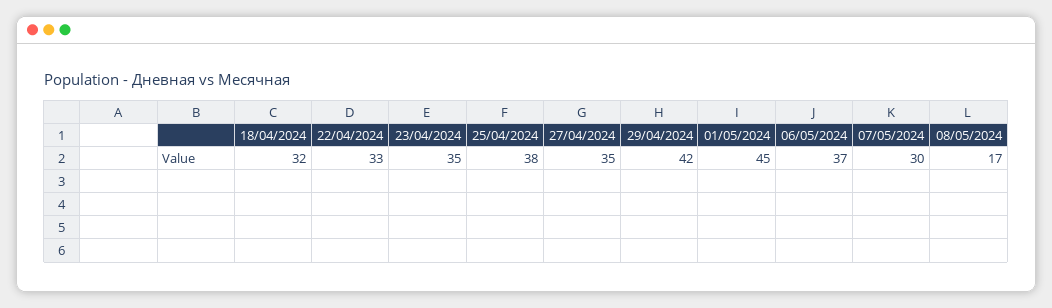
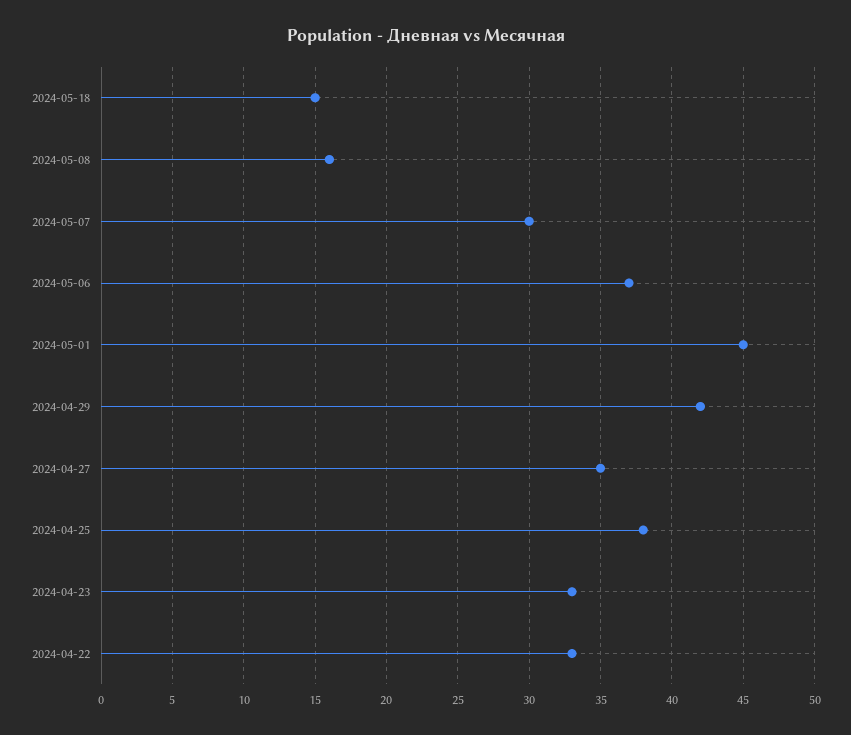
18/04/2024: 32 -> none
23/04/2024: 35 -> 33
08/05/2024: 17 -> 16
2024-05-18: none -> 15

